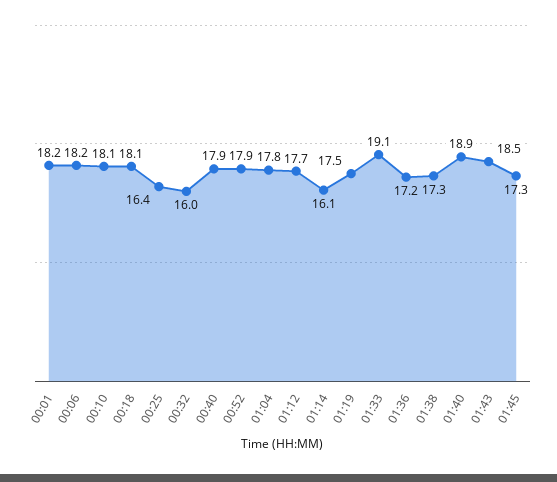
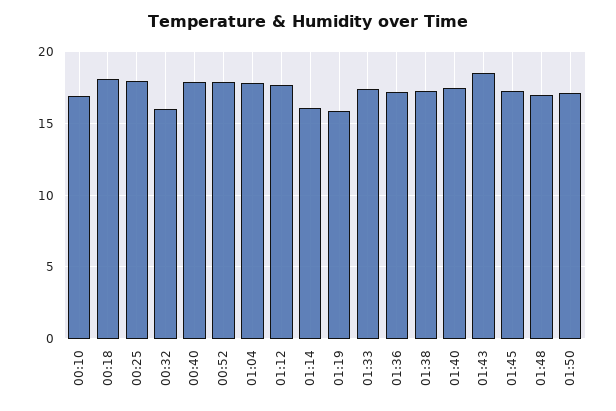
00:01: 18.2 -> none
00:06: 18.2 -> none
00:10: 18.1 -> 17
00:25: 16.4 -> 18
01:19: 17.5 -> 16
01:33: 19.1 -> 17.5
01:40: 18.9 -> 17.5
01:48: none -> 17
01:50: none -> 17

